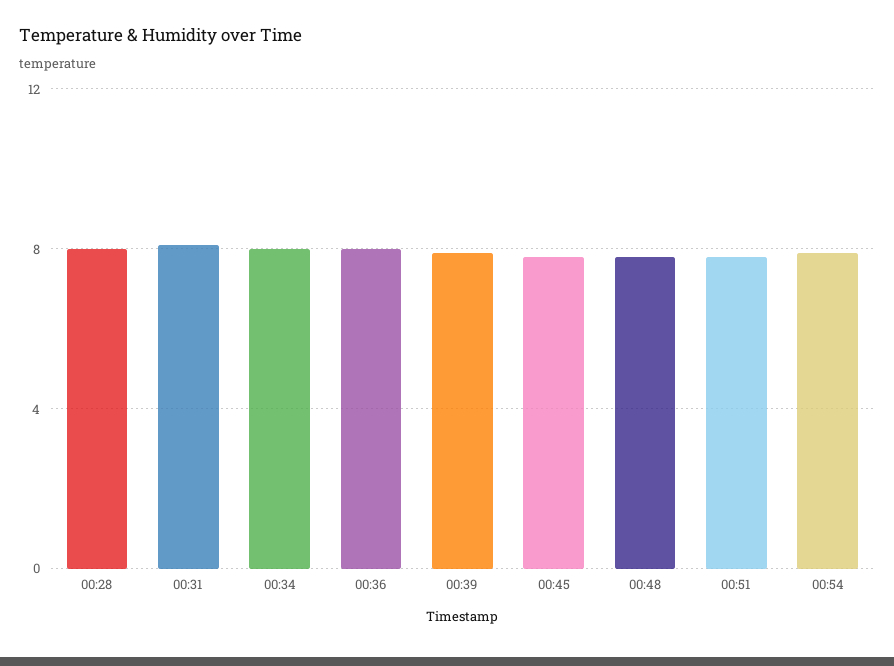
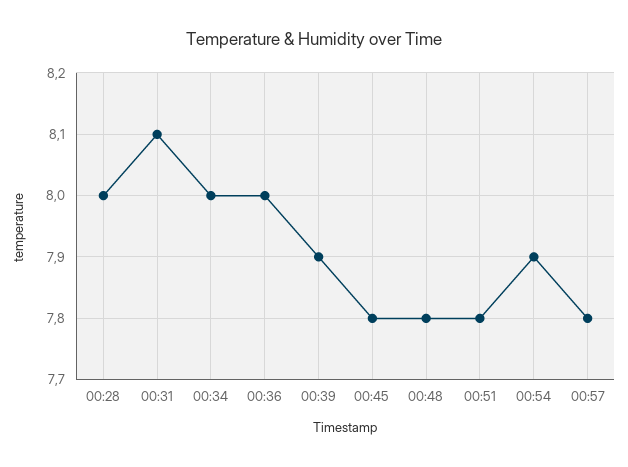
00:57: none -> 7.8

